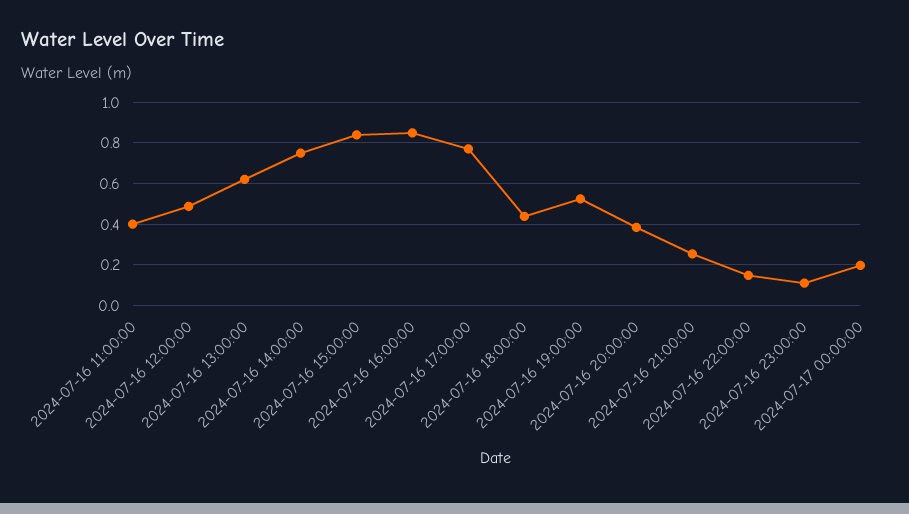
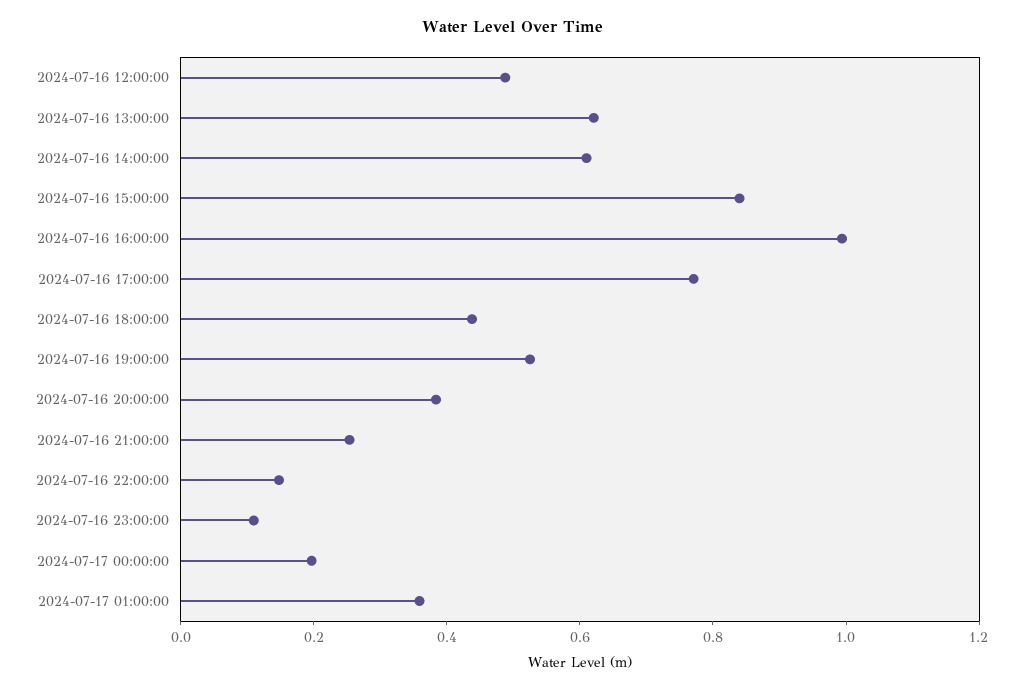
2024-07-16 11:00:00: 0.4 -> none
2024-07-16 14:00:00: 0.75 -> 0.6
2024-07-16 16:00:00: 0.85 -> 1
2024-07-17 01:00:00: none -> 0.35

